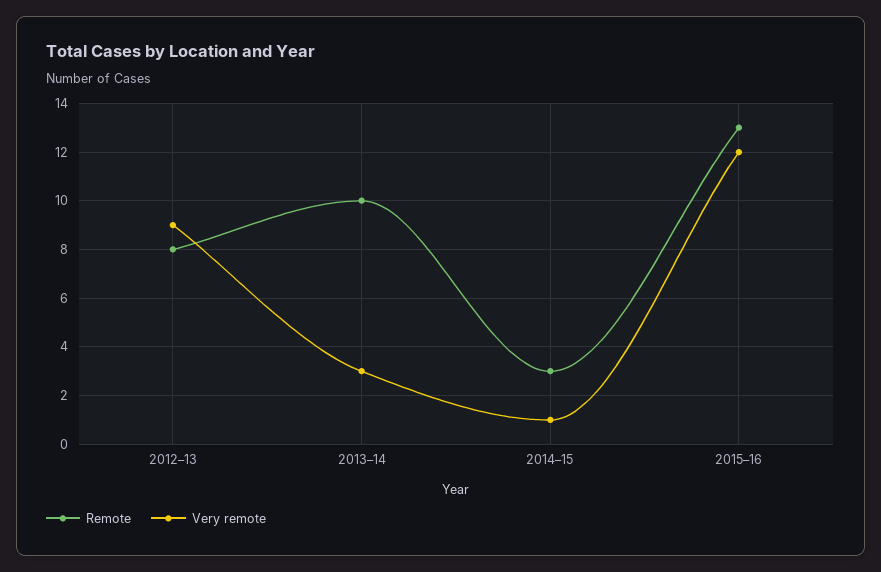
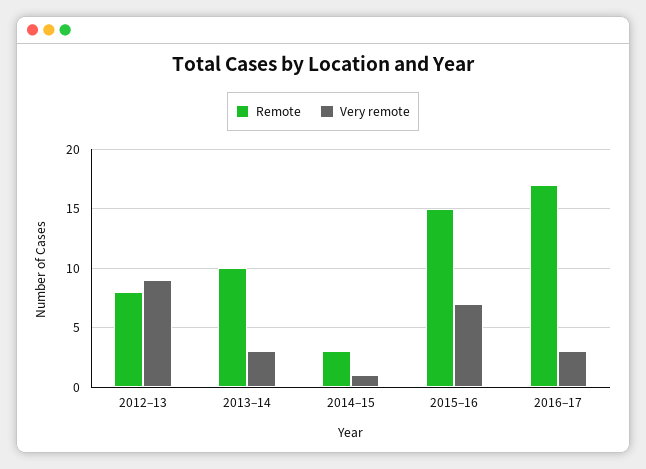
Remote, 2015–16: 13 -> 15
Very remote, 2015–16: 12 -> 7
Remote, 2016–17: none -> 17
Very remote, 2016–17: none -> 3

